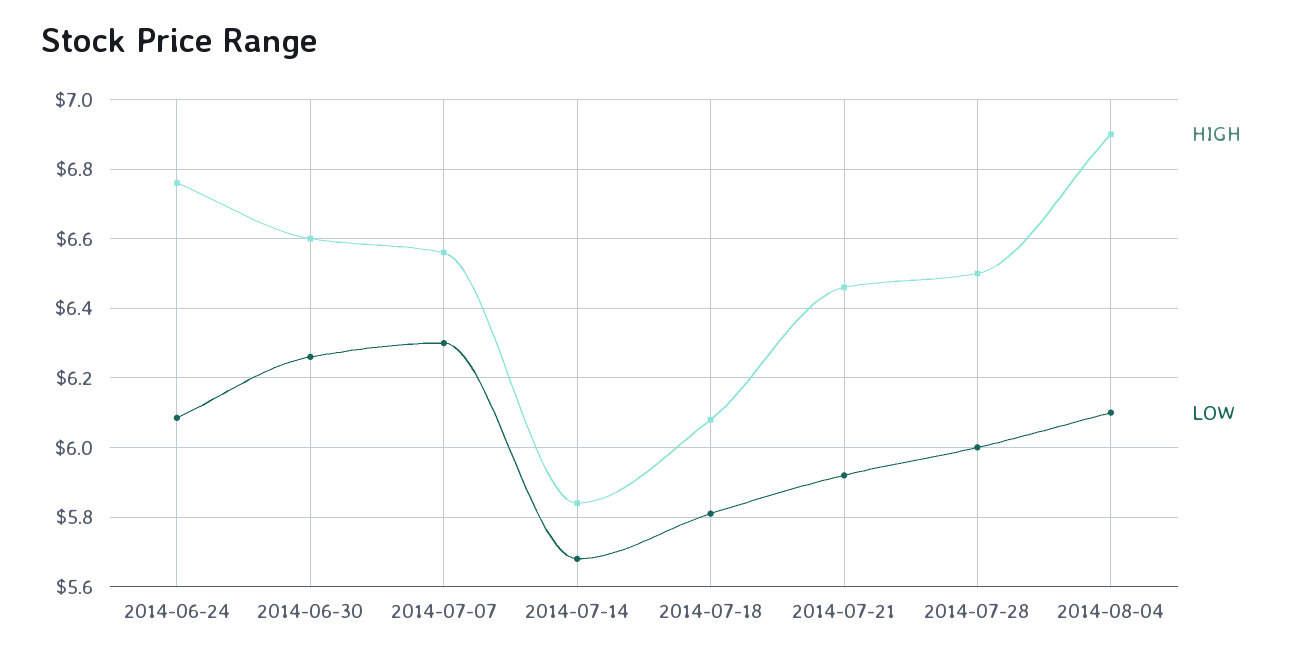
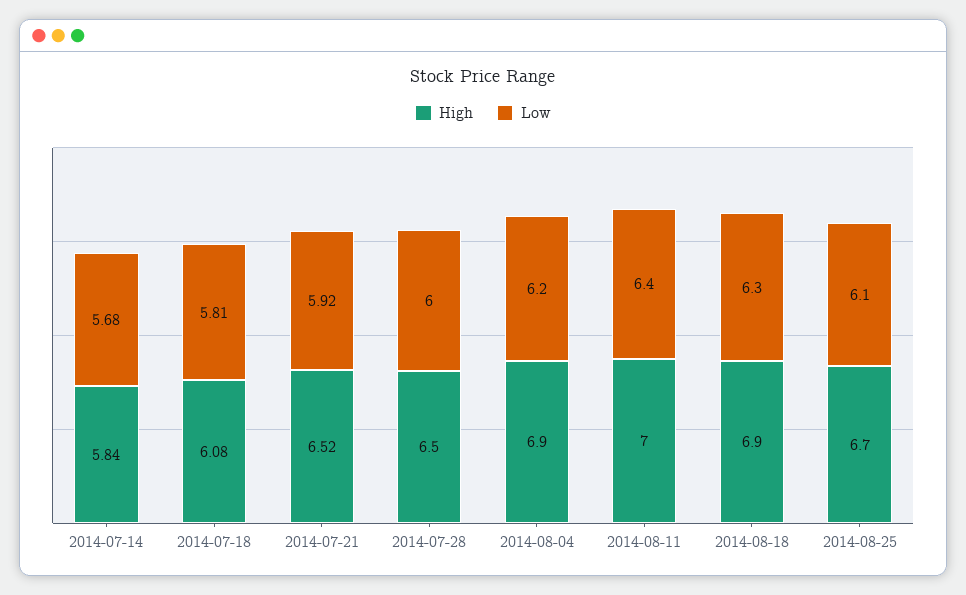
HIGH, 2014-06-24: 6.76 -> none
LOW, 2014-06-24: 6.08 -> none
HIGH, 2014-06-30: 6.6 -> none
LOW, 2014-06-30: 6.26 -> none
HIGH, 2014-07-07: 6.56 -> none
LOW, 2014-07-07: 6.3 -> none
HIGH, 2014-07-21: 6.46 -> 6.52
LOW, 2014-08-04: 6.1 -> 6.2
HIGH, 2014-08-11: none -> 7
LOW, 2014-08-11: none -> 6.4
HIGH, 2014-08-18: none -> 6.9
LOW, 2014-08-18: none -> 6.3
HIGH, 2014-08-25: none -> 6.7
LOW, 2014-08-25: none -> 6.1

